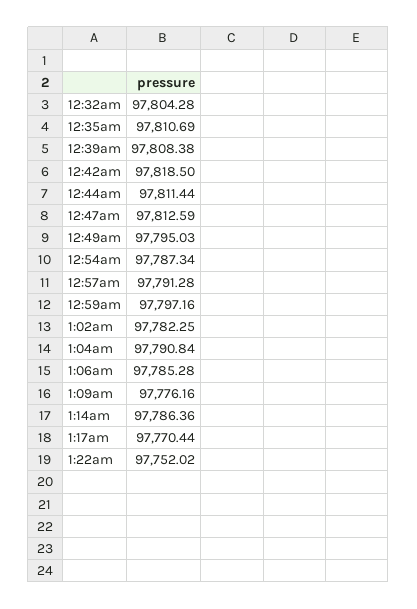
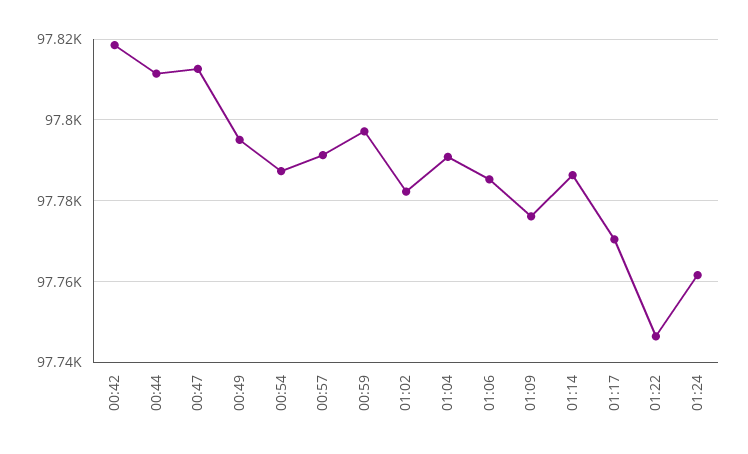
12:32am: 97804.28 -> none
12:35am: 97810.69 -> none
12:39am: 97808.38 -> none
1:22am: 97752.02 -> 97746
01:24: none -> 97762

